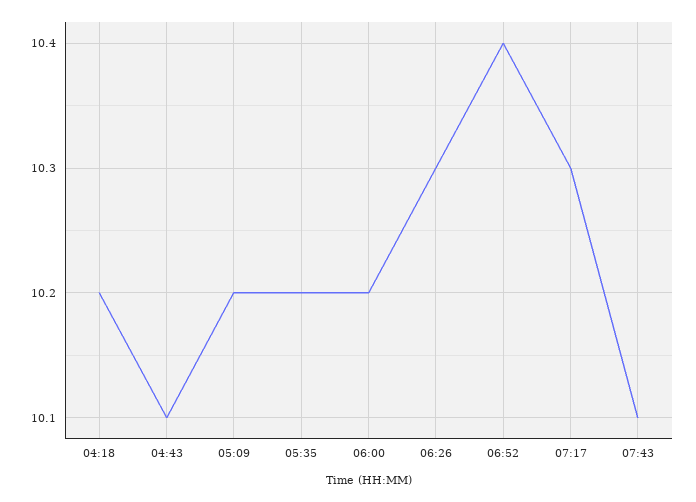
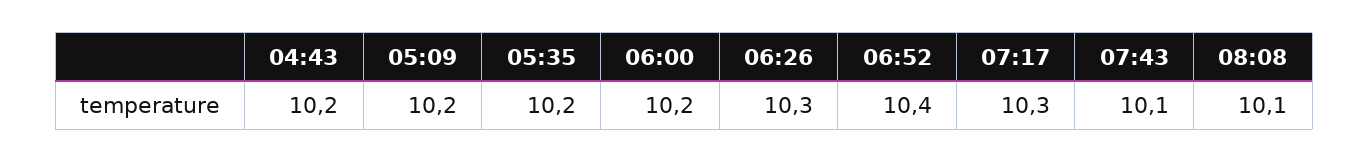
04:18: 10.2 -> none
04:43: 10.1 -> 10.2
08:08: none -> 10.1

